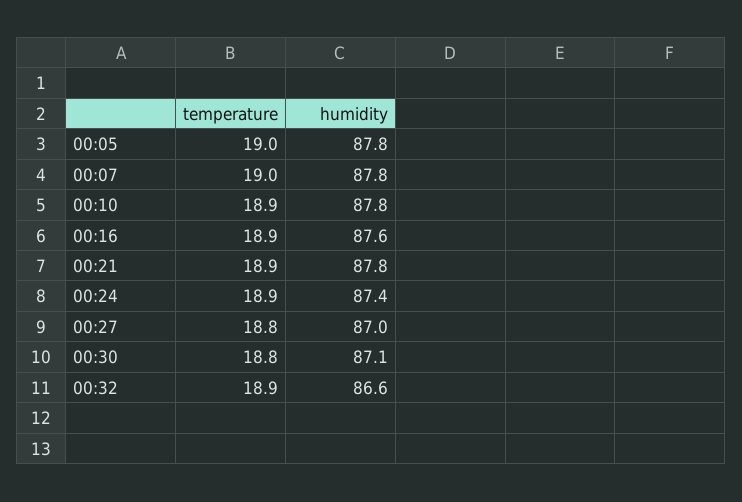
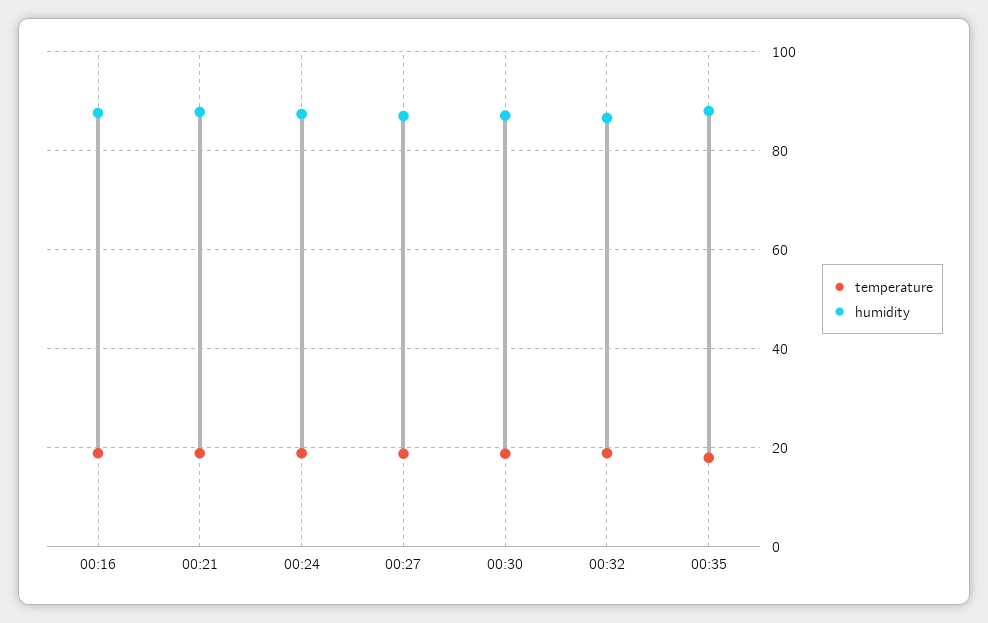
temperature, 00:05: 19 -> none
humidity, 00:05: 87.8 -> none
temperature, 00:07: 19 -> none
humidity, 00:07: 87.8 -> none
temperature, 00:10: 18.9 -> none
humidity, 00:10: 87.8 -> none
temperature, 00:35: none -> 18
humidity, 00:35: none -> 88

